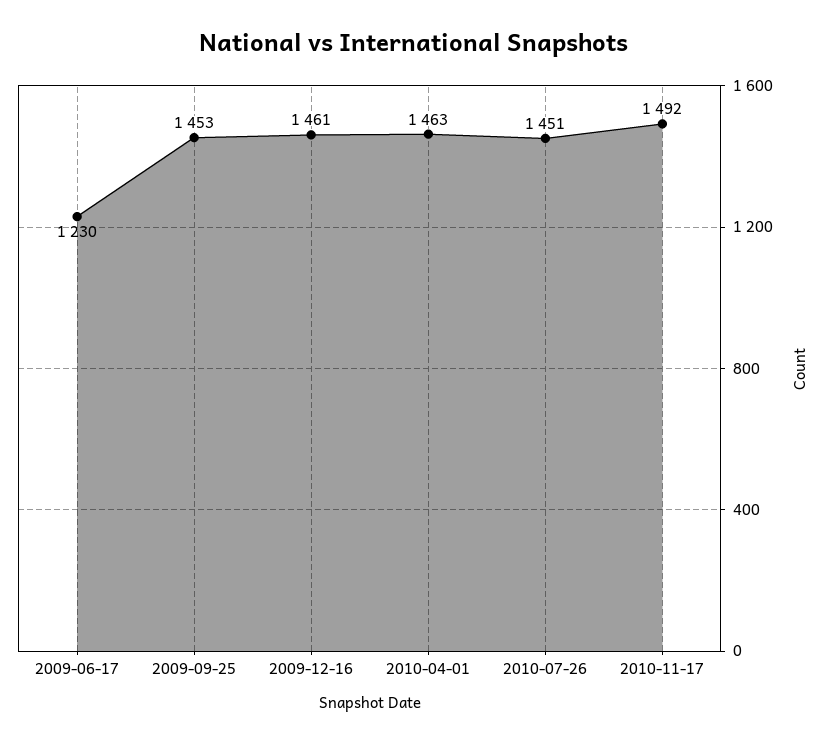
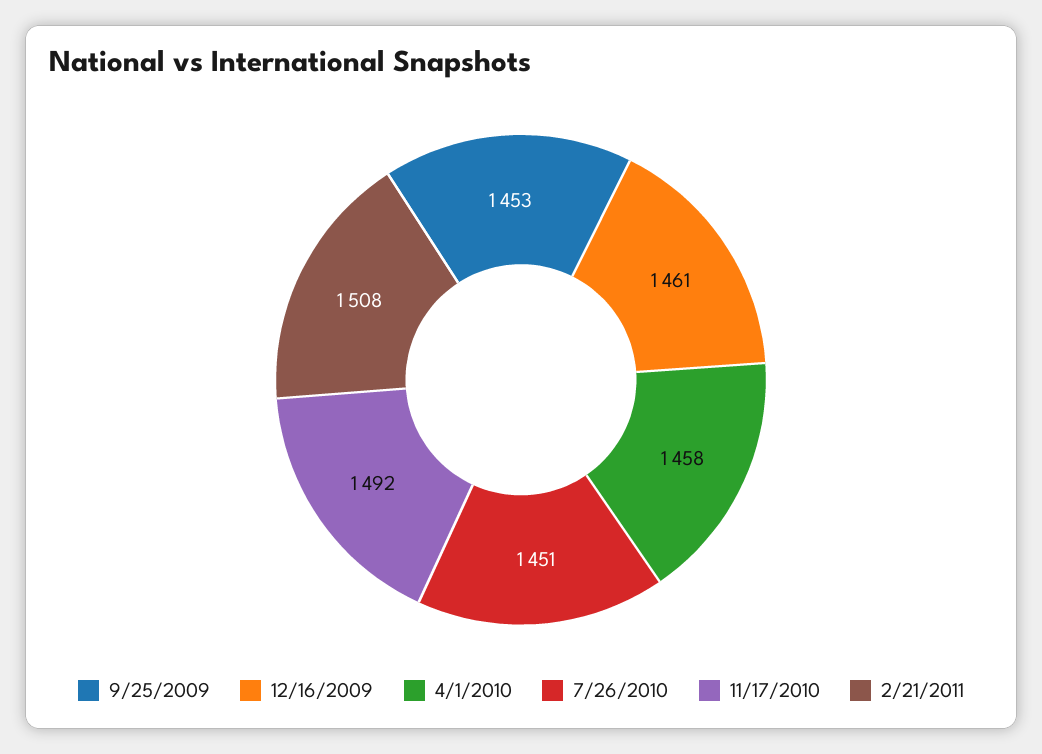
2009-06-17: 1230 -> none
2010-04-01: 1463 -> 1458
2/21/2011: none -> 1508

